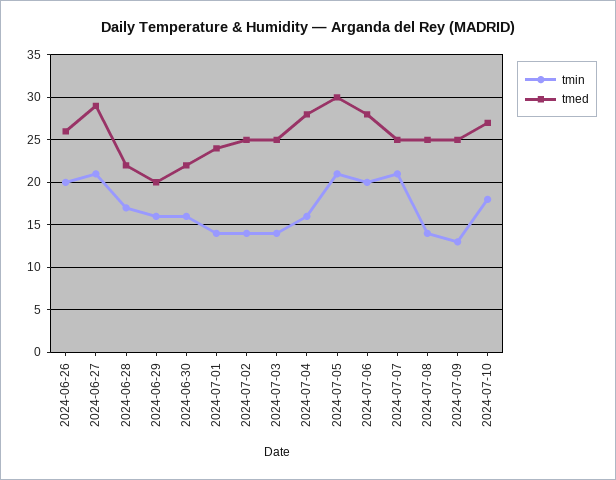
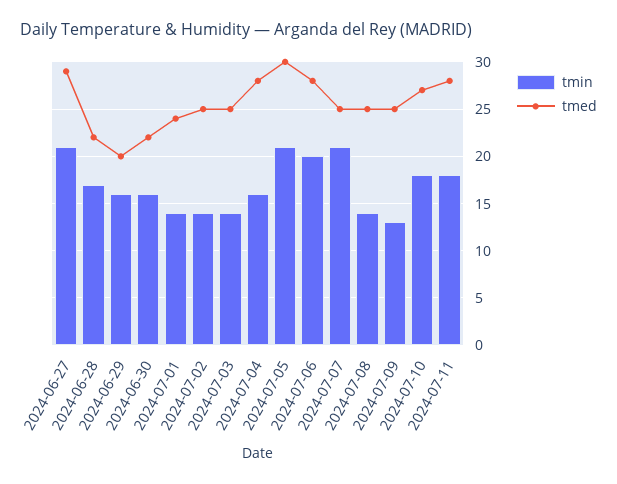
tmin, 2024-06-26: 20 -> none
tmed, 2024-06-26: 26 -> none
tmin, 2024-07-11: none -> 18
tmed, 2024-07-11: none -> 28

